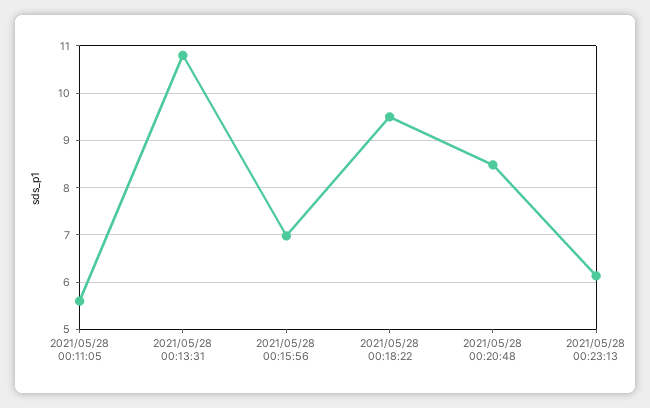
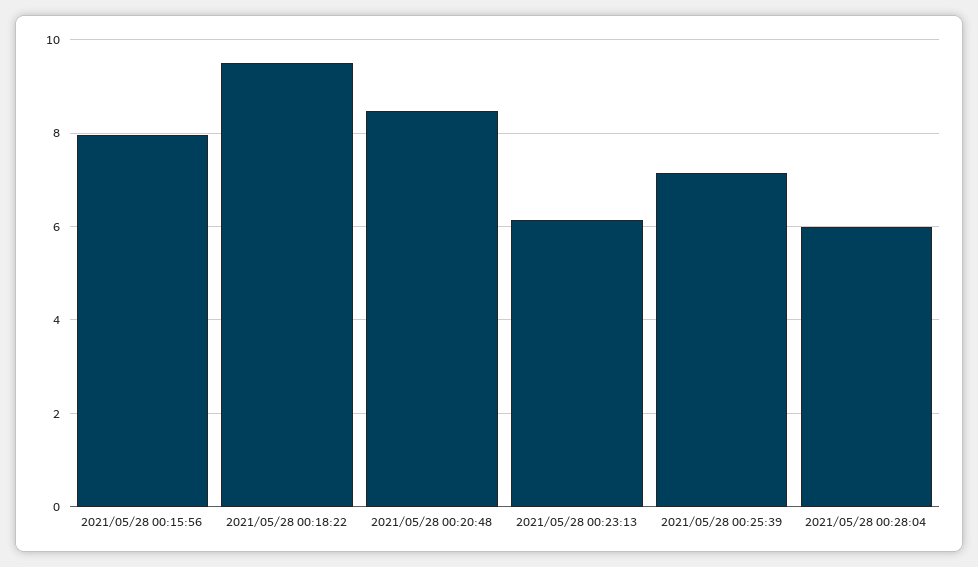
2021/05/28 00:11:05: 5.6 -> none
2021/05/28 00:13:31: 10.8 -> none
2021/05/28 00:15:56: 7 -> 8
2021/05/28 00:25:39: none -> 7.2
2021/05/28 00:28:04: none -> 6

